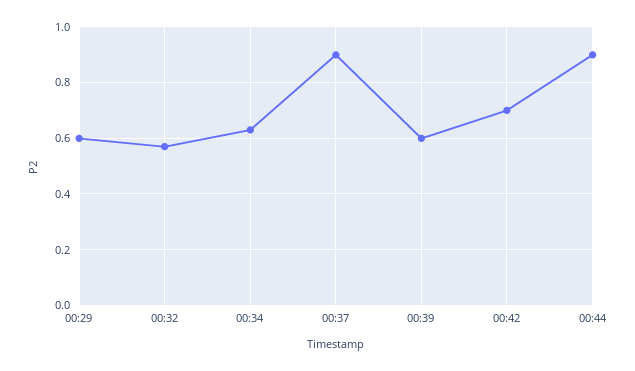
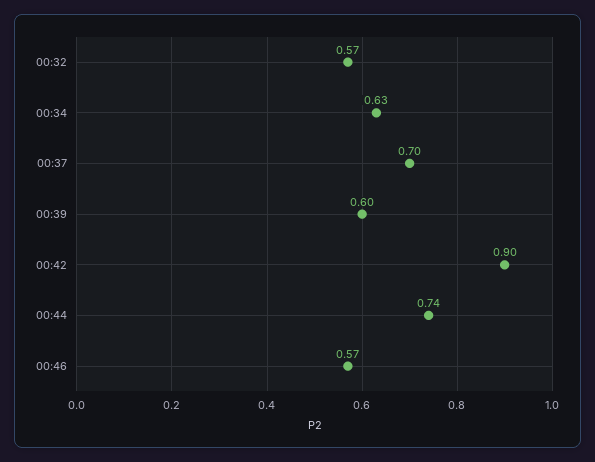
00:29: 0.6 -> none
00:37: 0.9 -> 0.7
00:42: 0.7 -> 0.9
00:44: 0.9 -> 0.74
00:46: none -> 0.57

